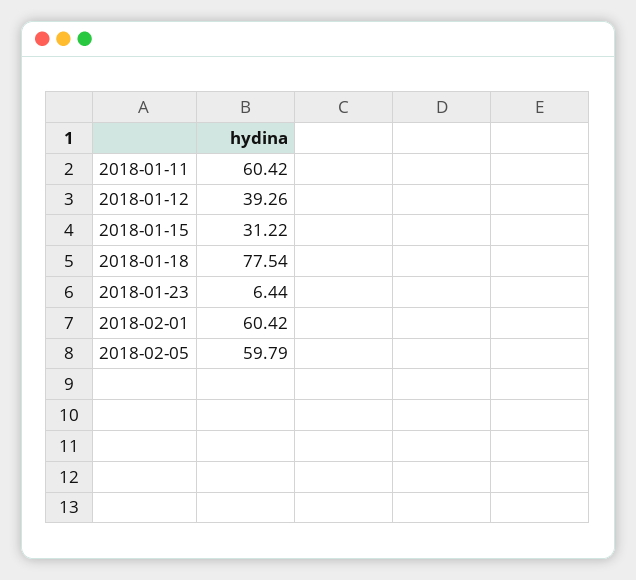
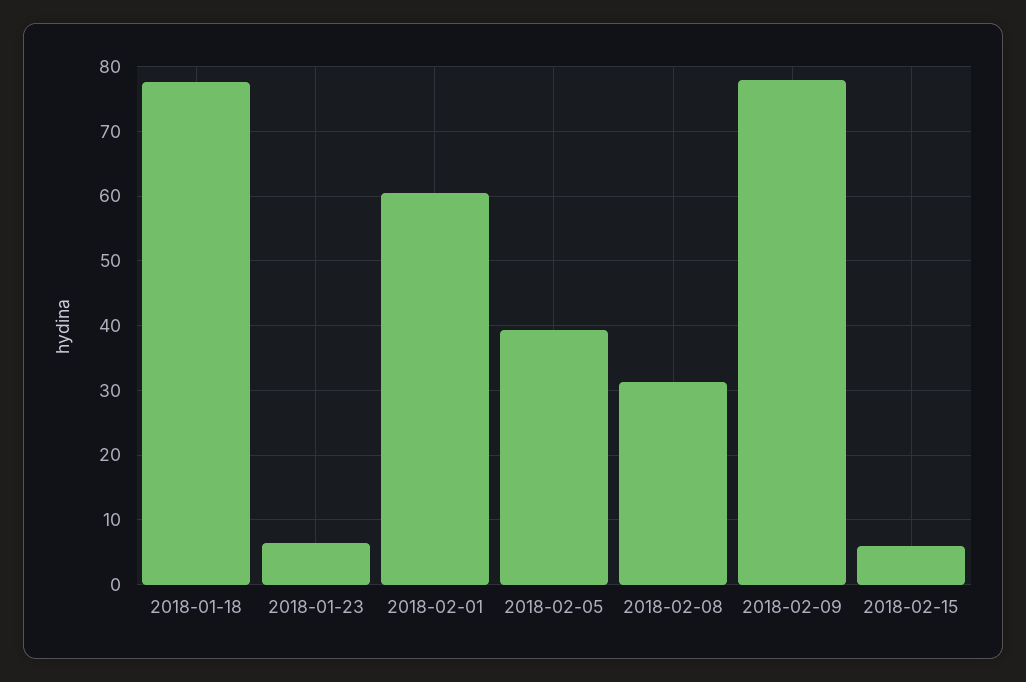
2018-01-11: 60.42 -> none
2018-01-12: 39.26 -> none
2018-01-15: 31.22 -> none
2018-02-05: 59.79 -> 39
2018-02-08: none -> 31
2018-02-09: none -> 78
2018-02-15: none -> 6

